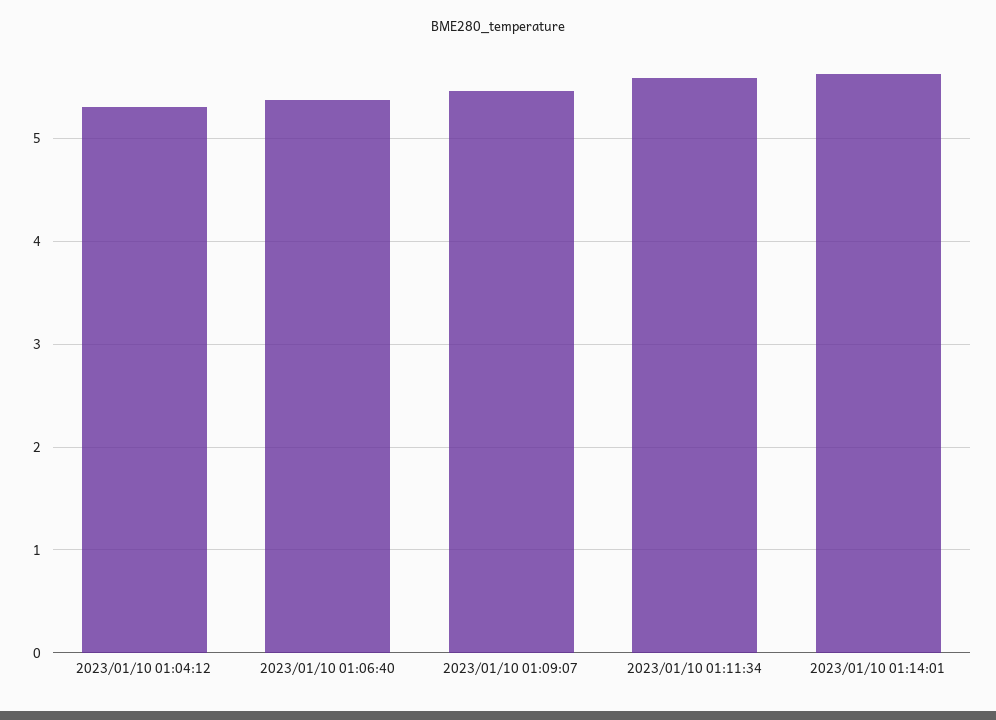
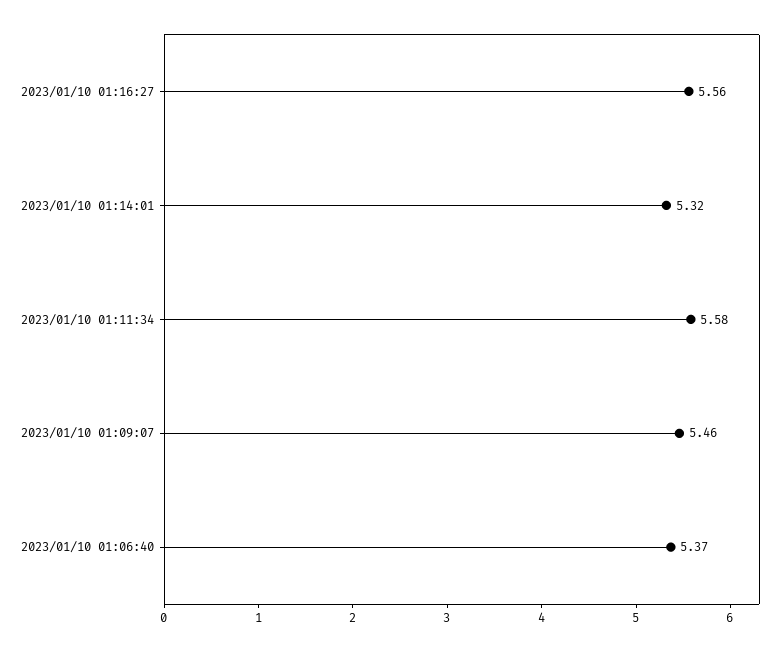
2023/01/10 01:04:12: 5.3 -> none
2023/01/10 01:14:01: 5.6 -> 5.32
2023/01/10 01:16:27: none -> 5.56

